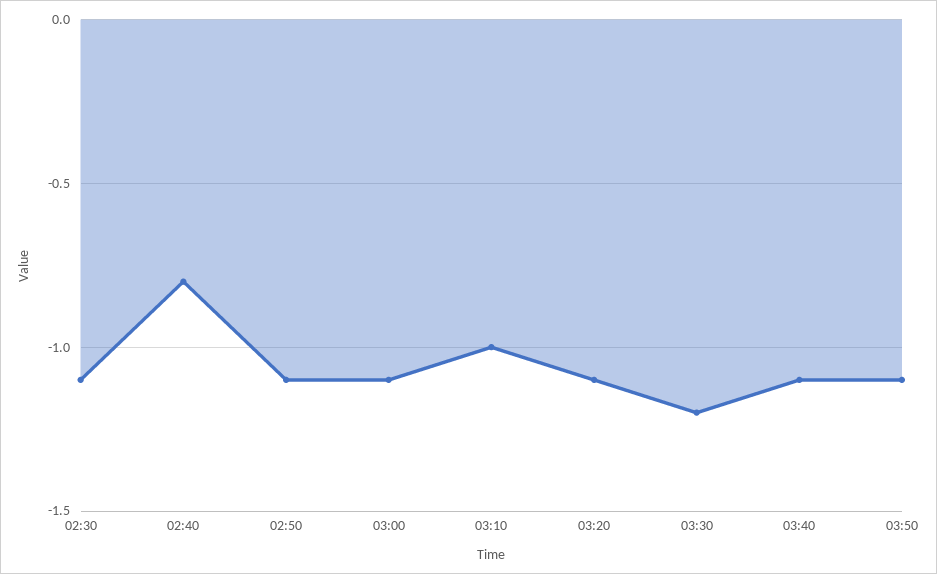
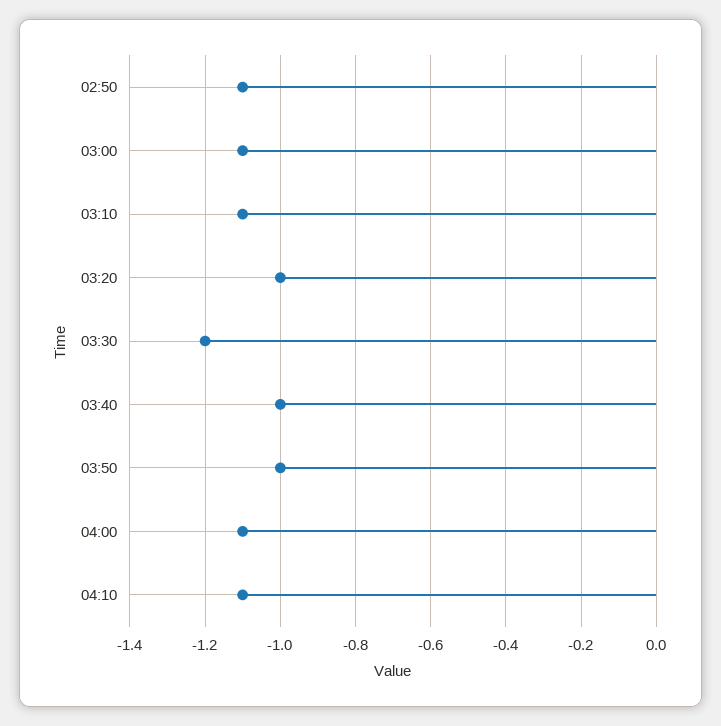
02:30: -1.1 -> none
02:40: -0.8 -> none
03:10: -1 -> -1.1
03:20: -1.1 -> -1
03:40: -1.1 -> -1
03:50: -1.1 -> -1
04:00: none -> -1.1
04:10: none -> -1.1

